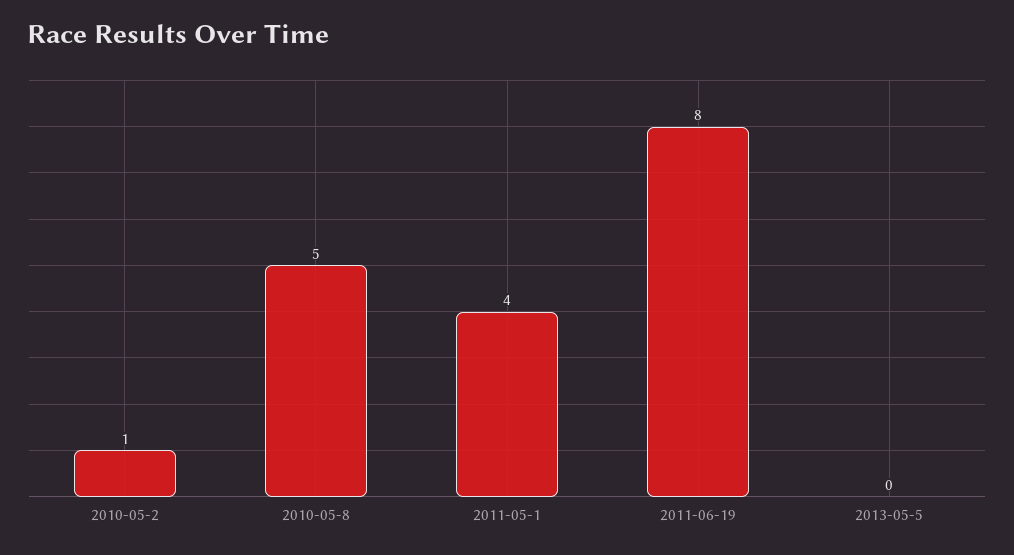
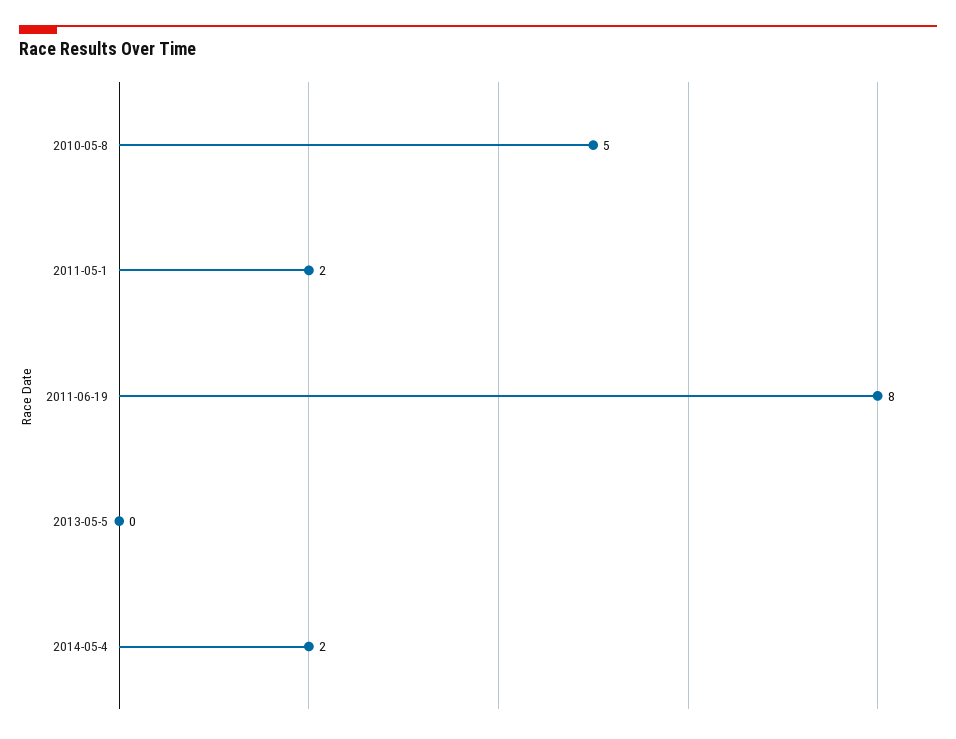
2010-05-2: 1 -> none
2011-05-1: 4 -> 2
2014-05-4: none -> 2

